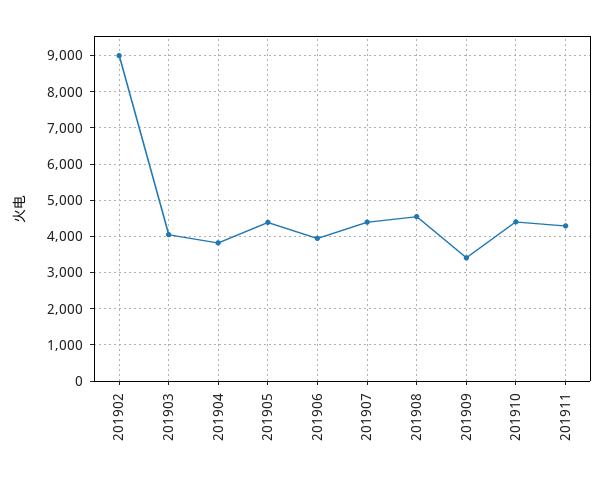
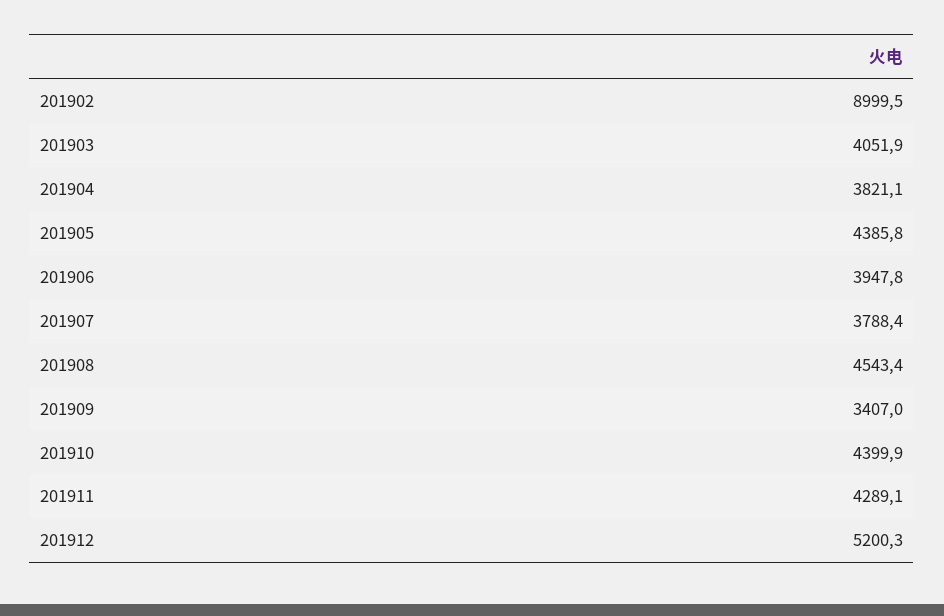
201907: 4400 -> 3788.4
201912: none -> 5200.3

